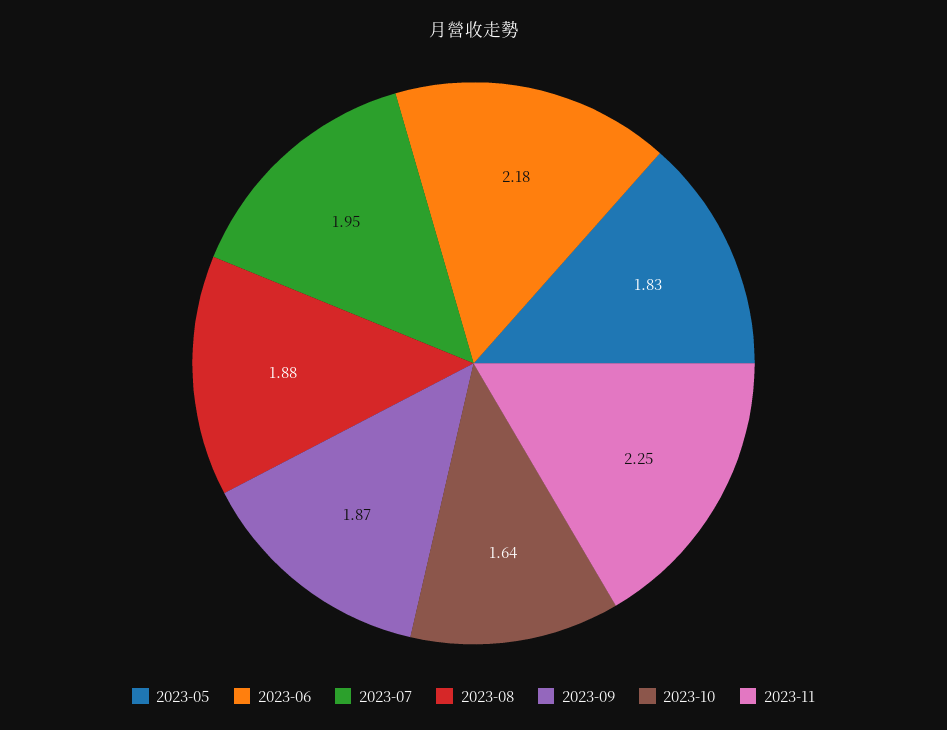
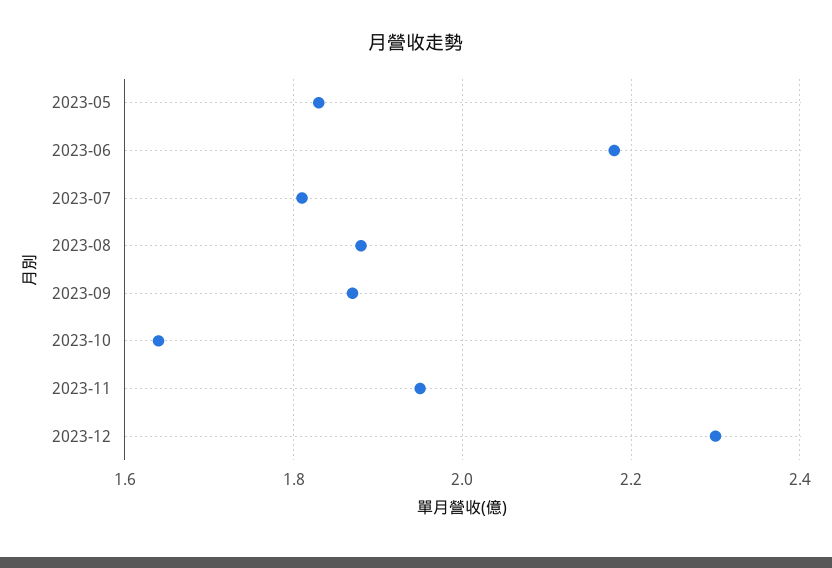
2023-07: 1.95 -> 1.8
2023-11: 2.25 -> 1.95
2023-12: none -> 2.3

